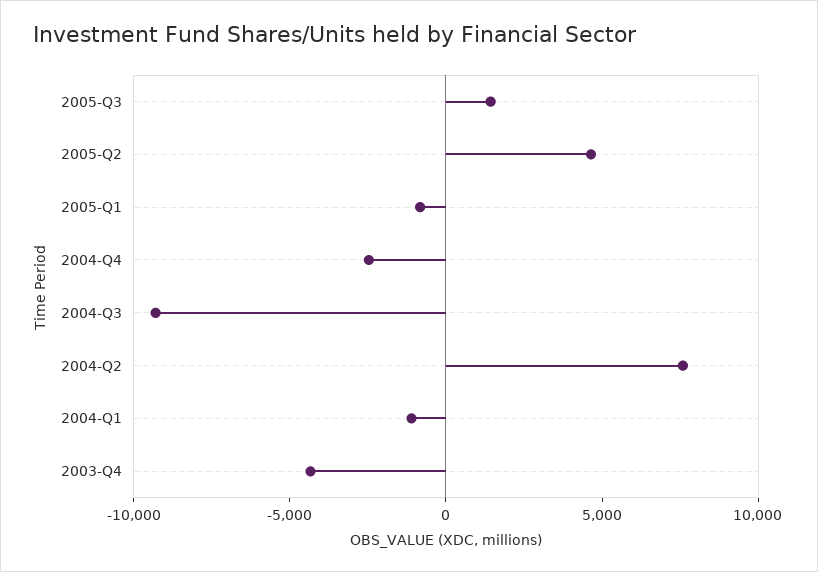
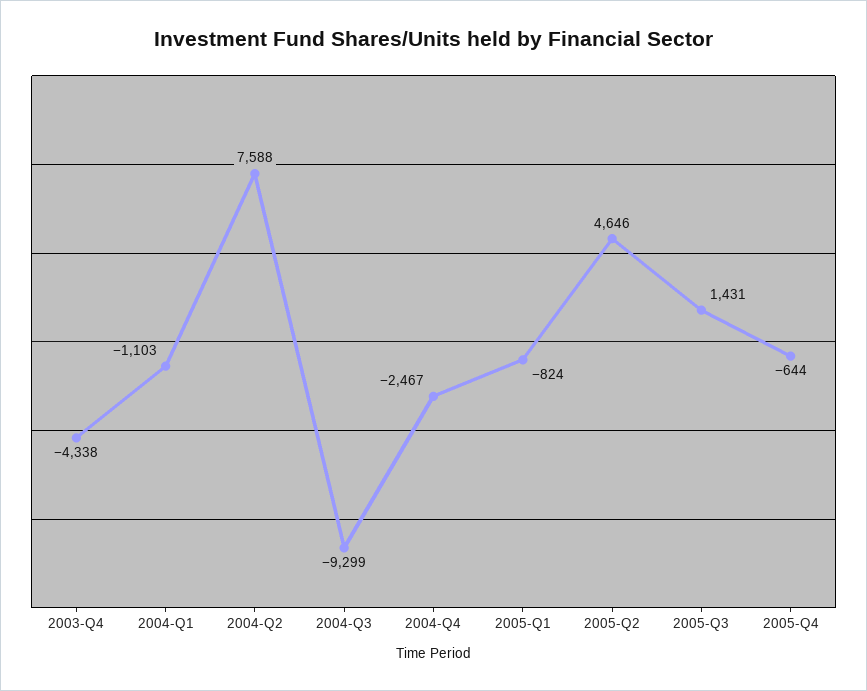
2005-Q4: none -> -644

